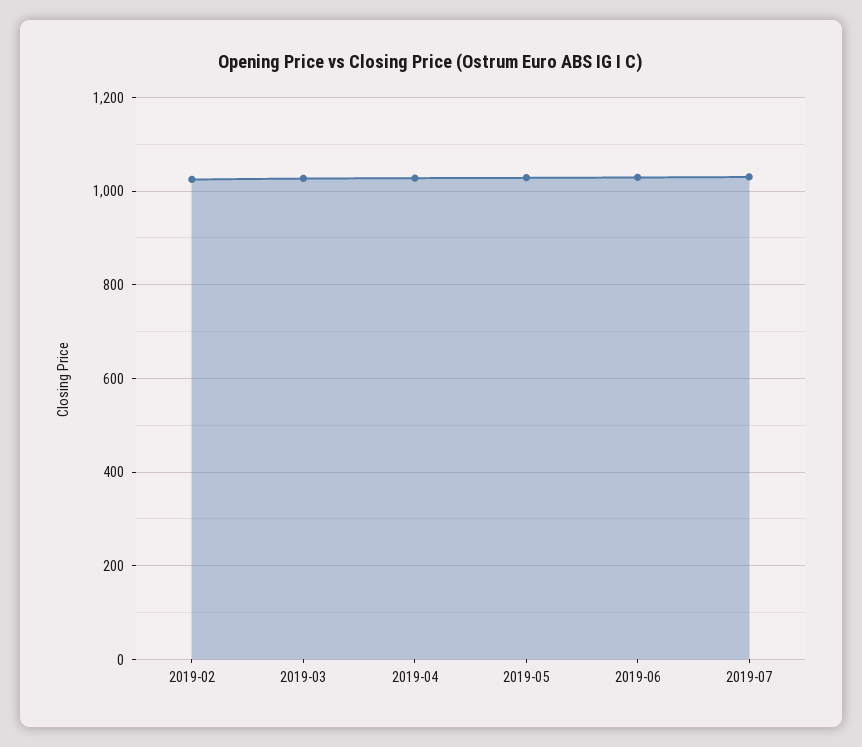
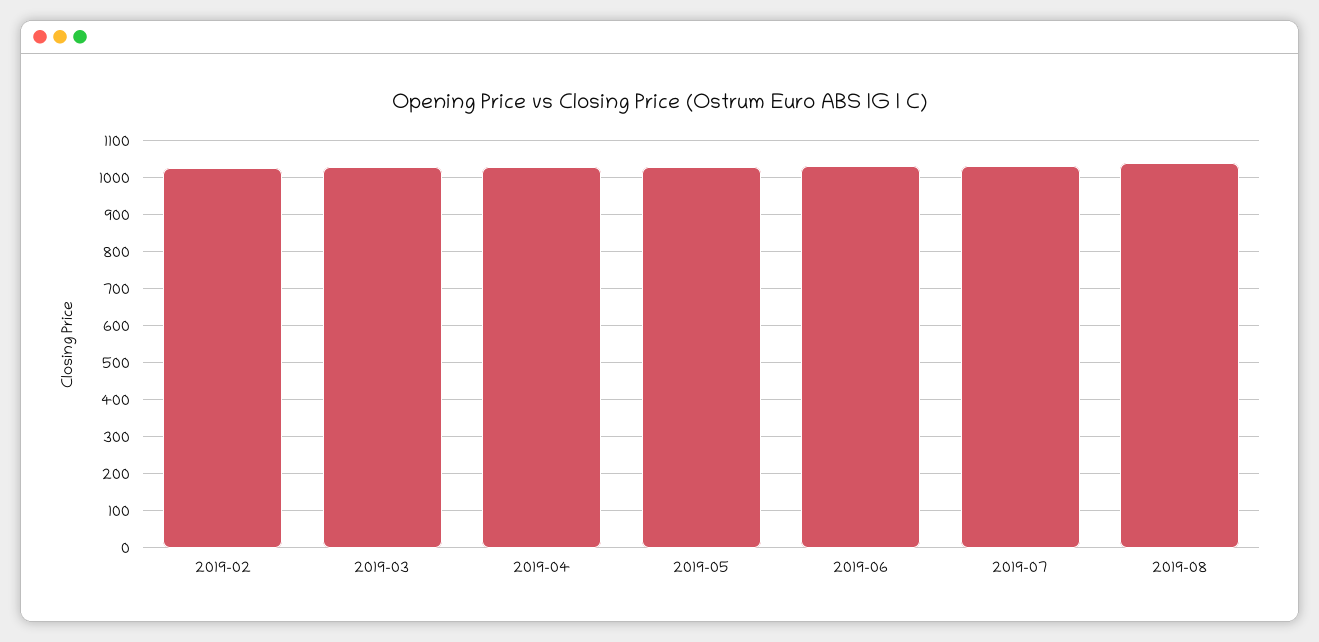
2019-08: none -> 1040

